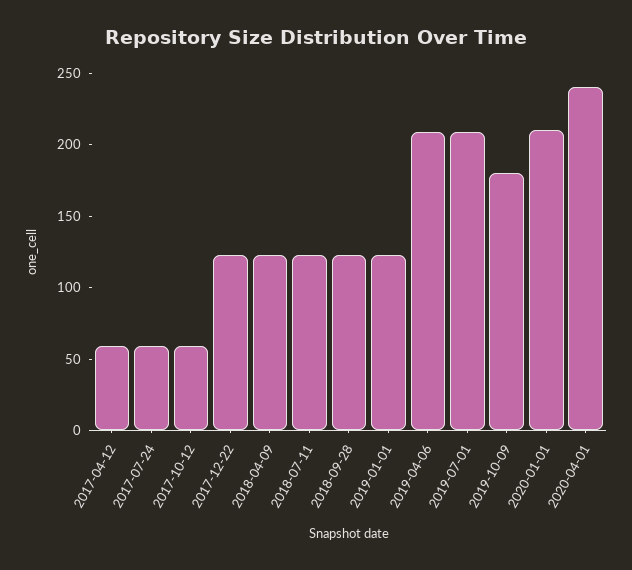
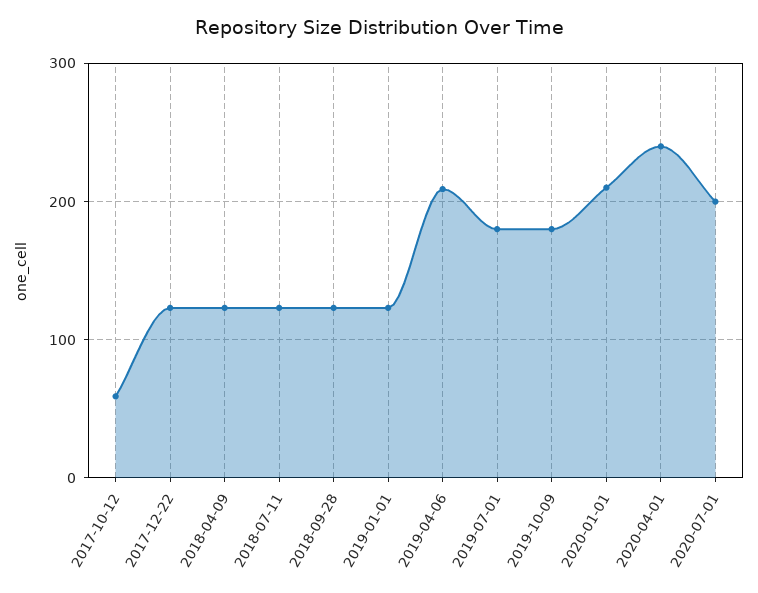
2017-04-12: 60 -> none
2017-07-24: 60 -> none
2019-07-01: 210 -> 180
2020-07-01: none -> 200

